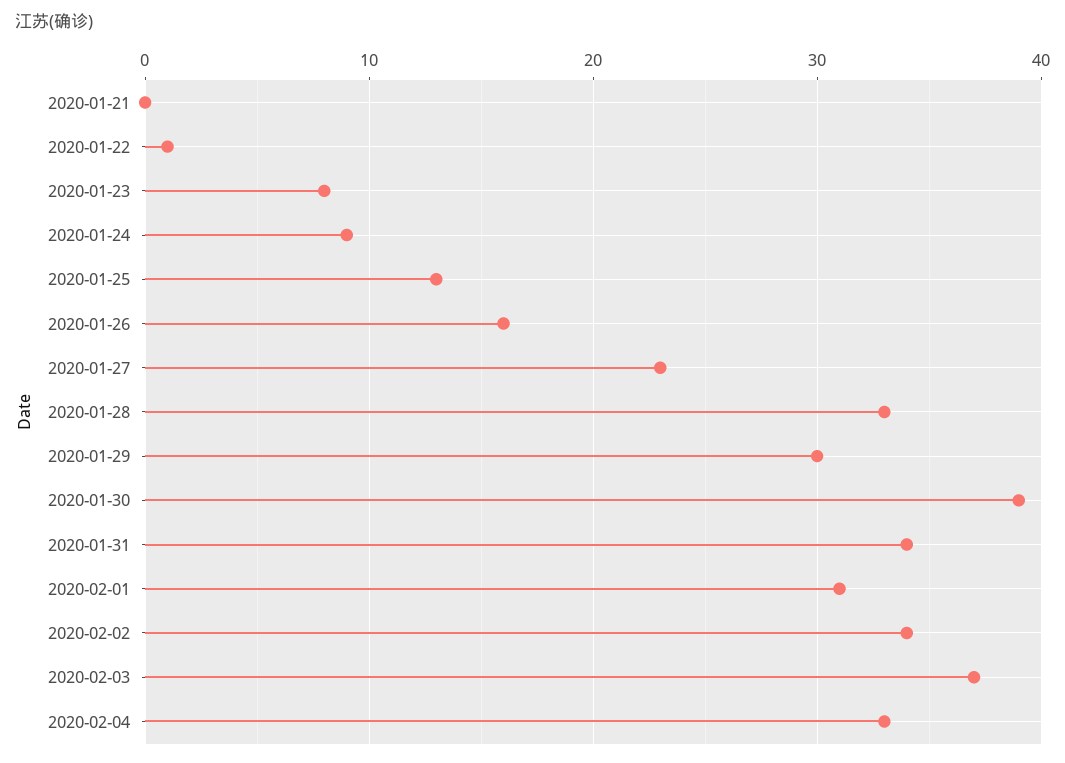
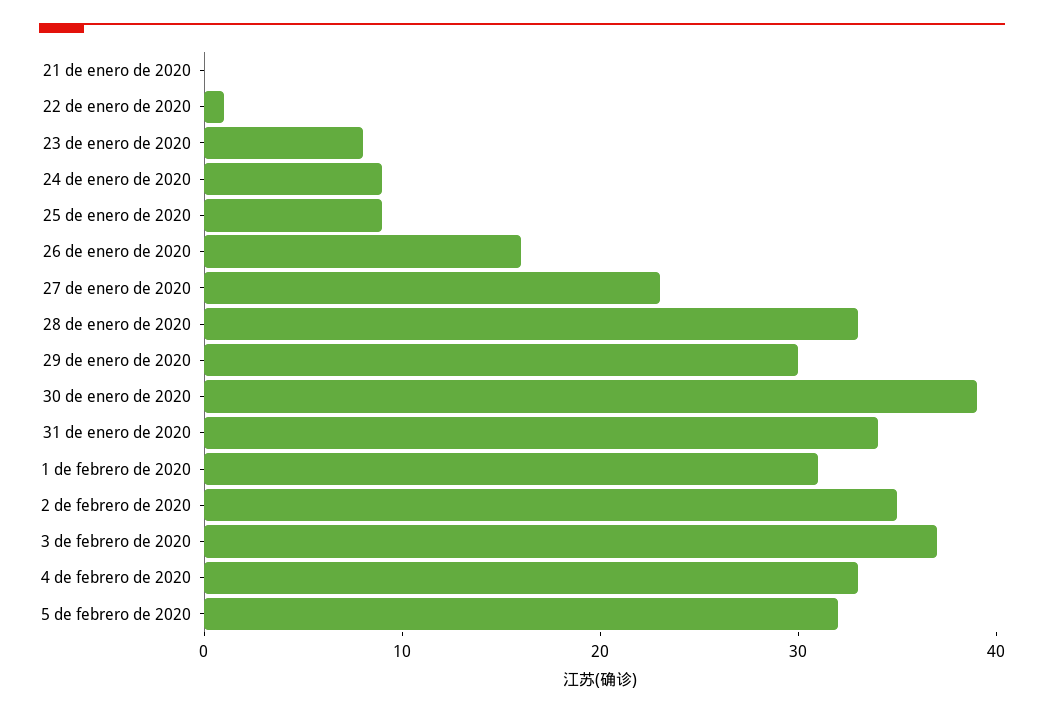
2020-01-25: 13 -> 9
2020-02-02: 34 -> 35
5 de febrero de 2020: none -> 32

